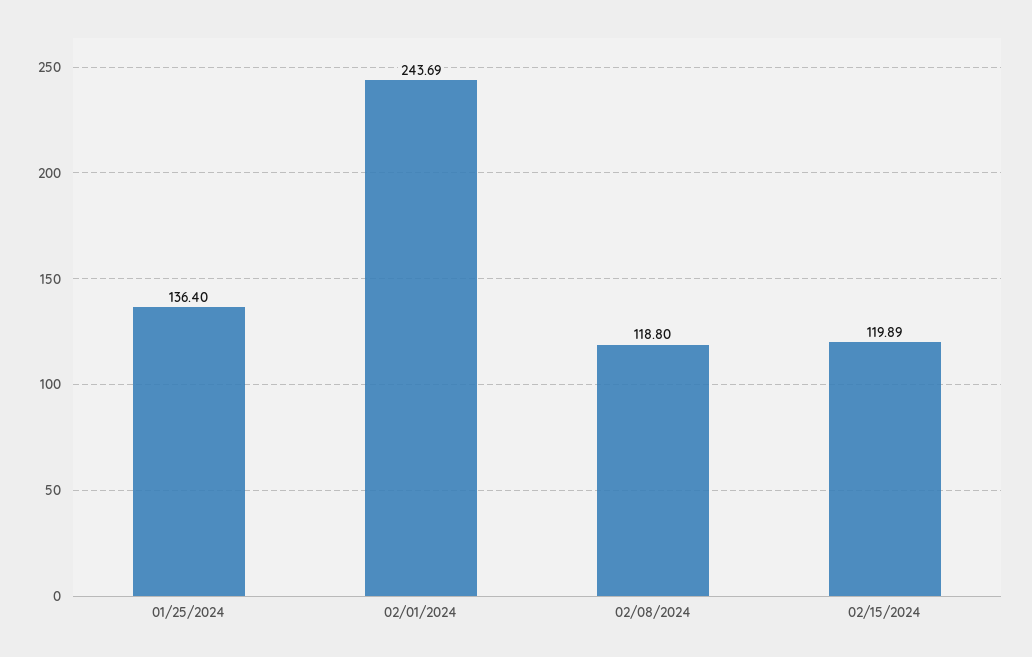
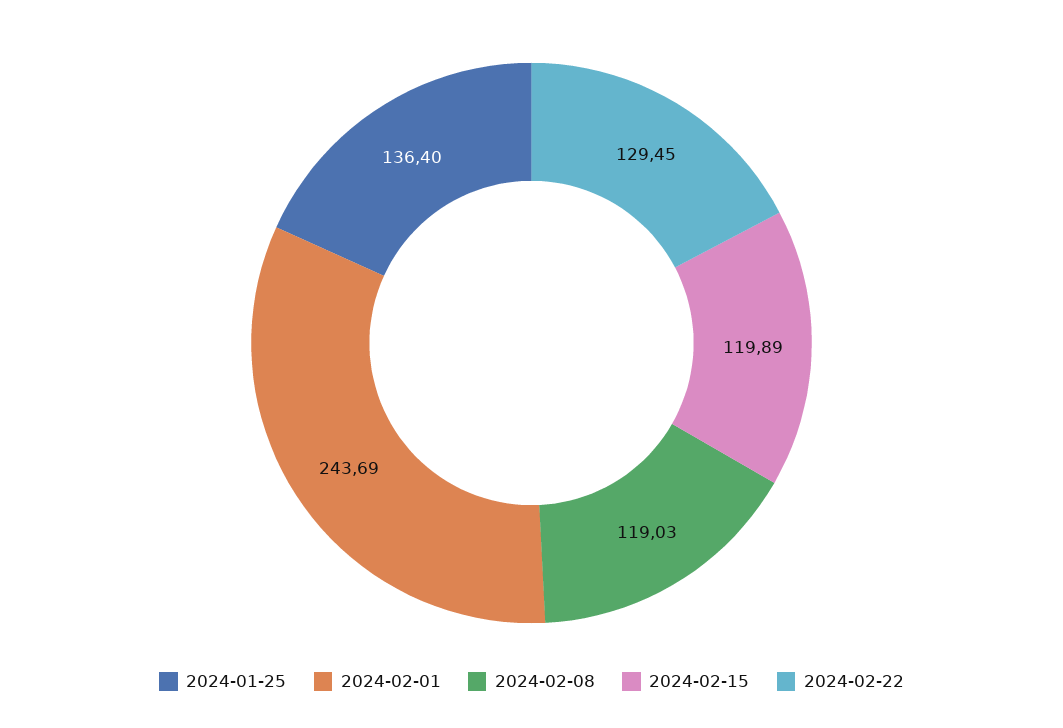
02/08/2024: 118.8 -> 119.03
2024-02-22: none -> 129.45

